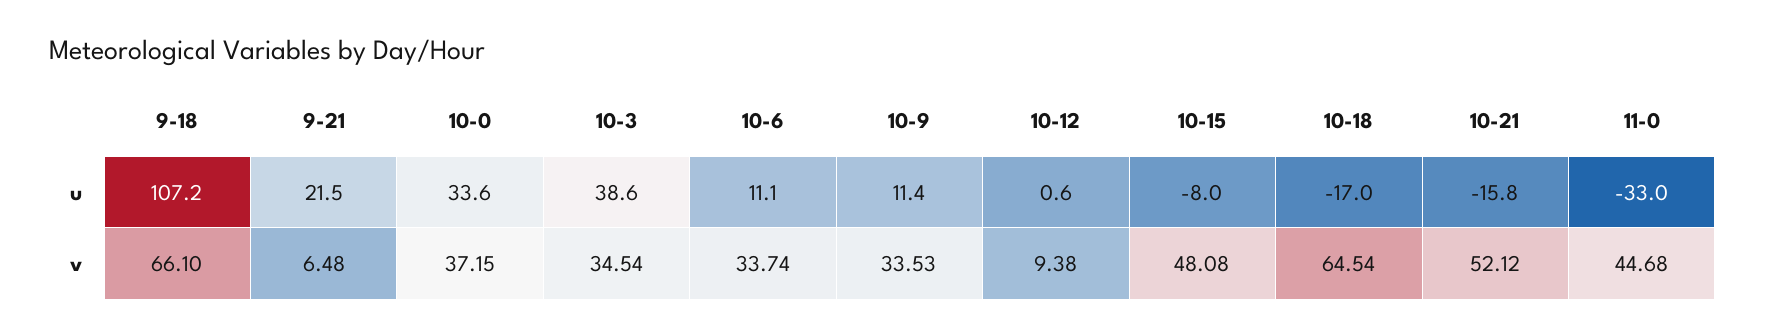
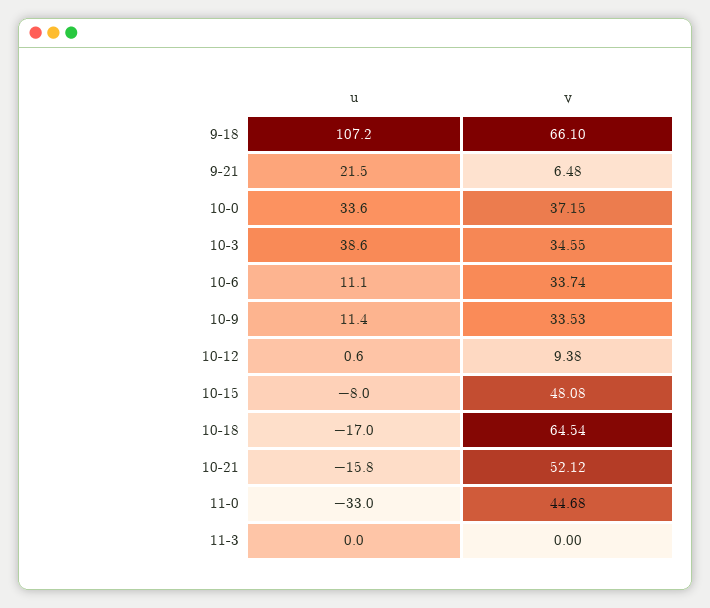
10-3, v: 34.54 -> 34.55
11-3, u: none -> 0
11-3, v: none -> 0

